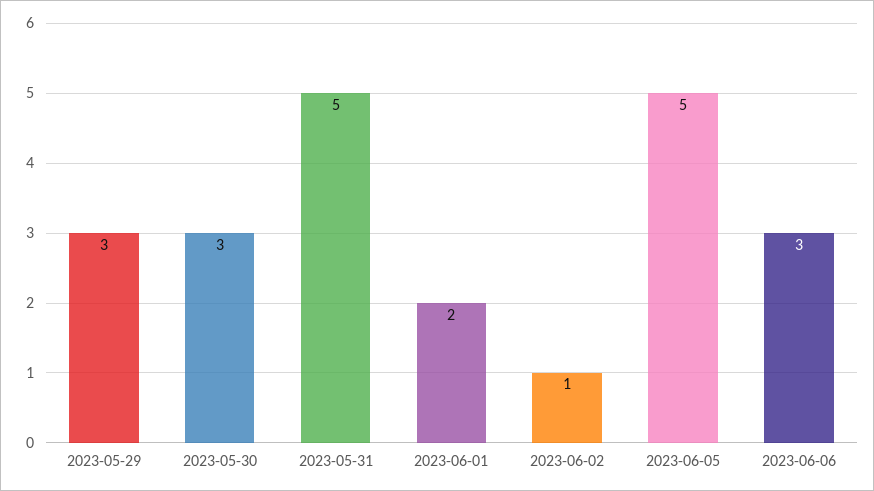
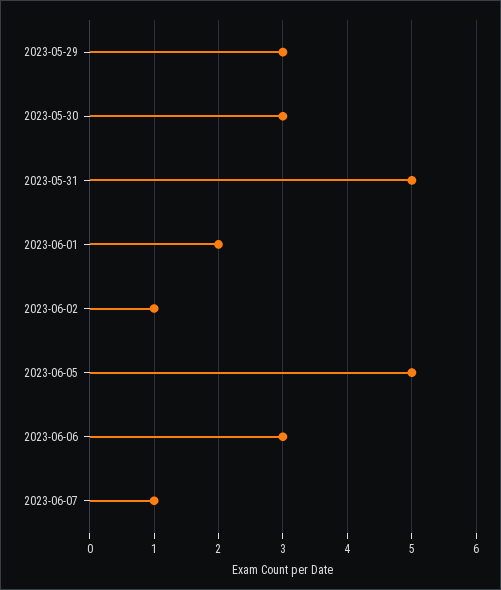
2023-06-07: none -> 1

